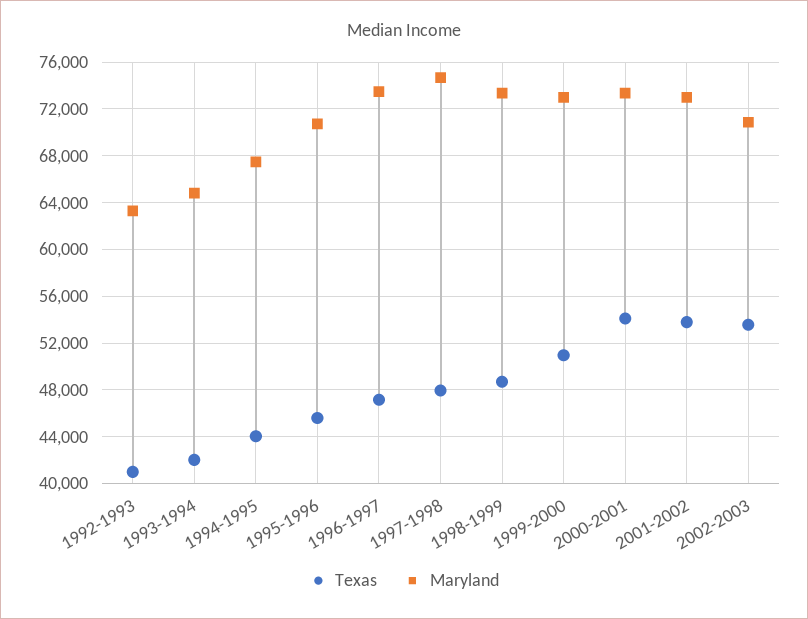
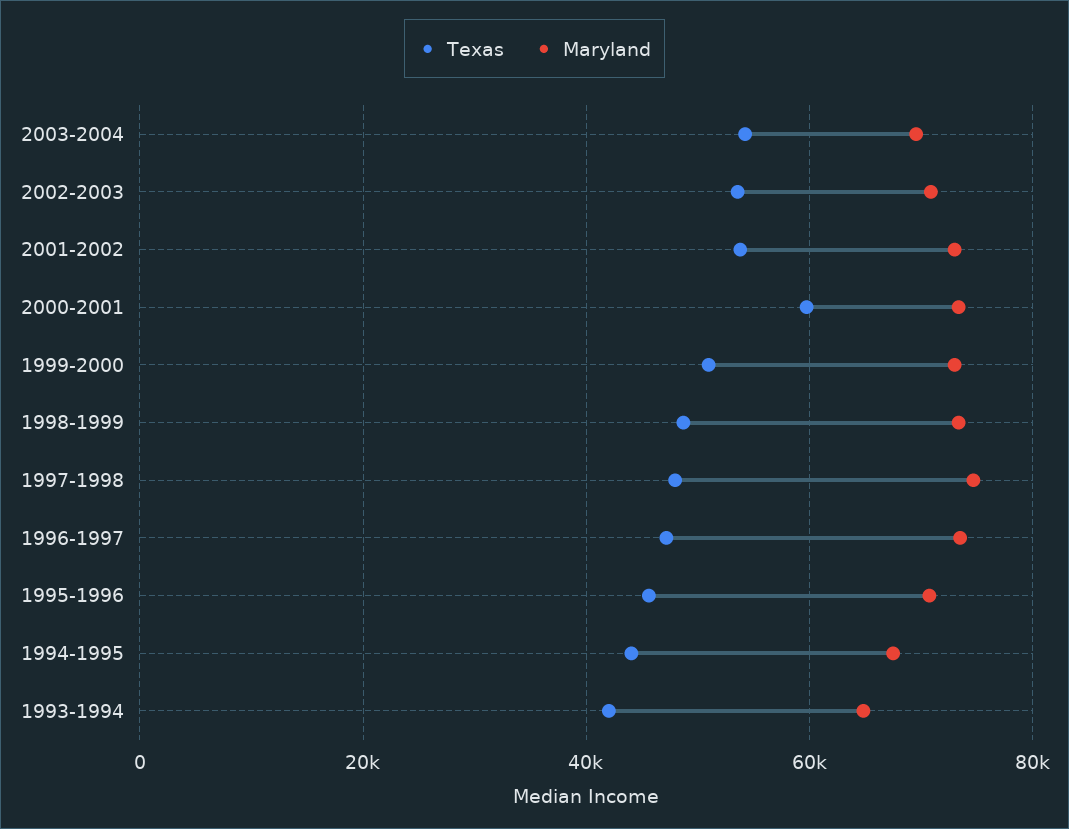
Texas, 1992-1993: 41000 -> none
Maryland, 1992-1993: 63000 -> none
Texas, 2000-2001: 54000 -> 60000
Texas, 2003-2004: none -> 54000
Maryland, 2003-2004: none -> 70000

